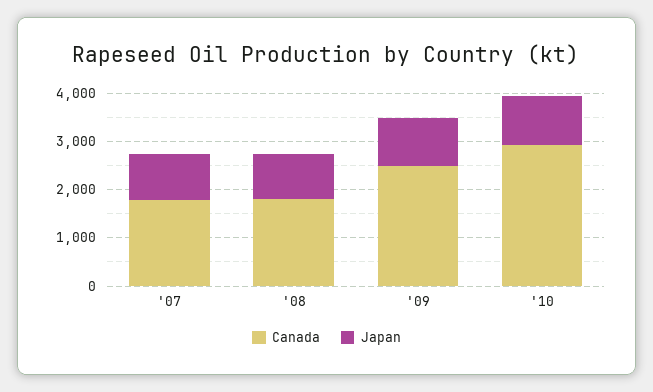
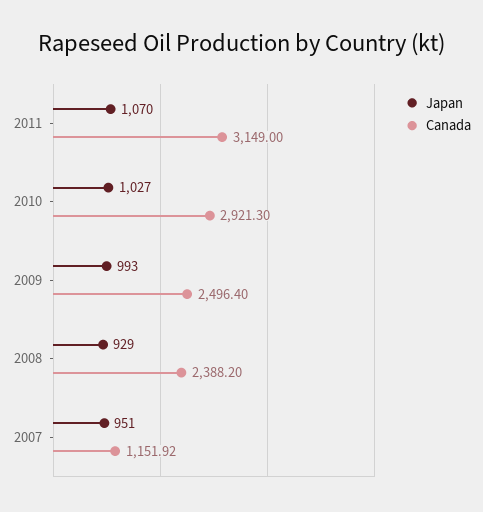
Canada, '07: 1800 -> 1151.92
Canada, '08: 1800 -> 2388.2
Japan, 2011: none -> 1070
Canada, 2011: none -> 3149

